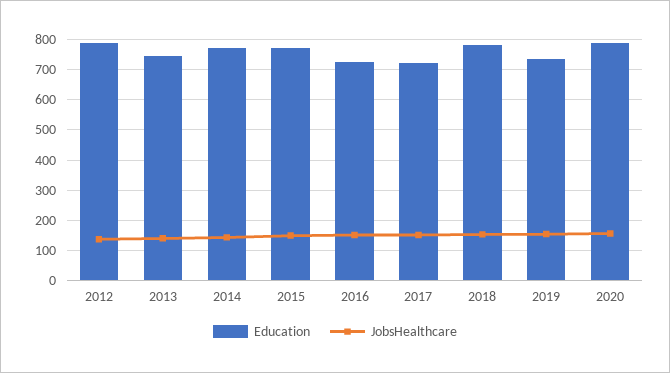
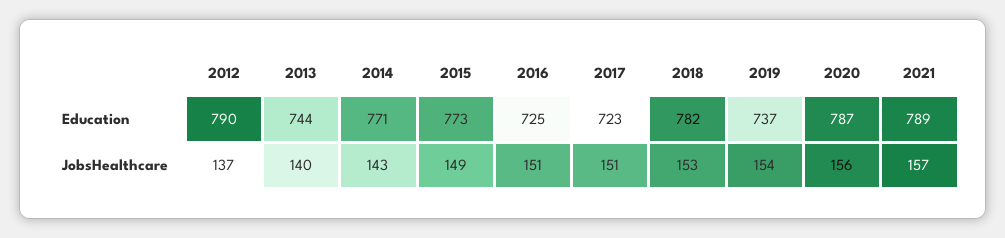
Education, 2021: none -> 789
JobsHealthcare, 2021: none -> 157

